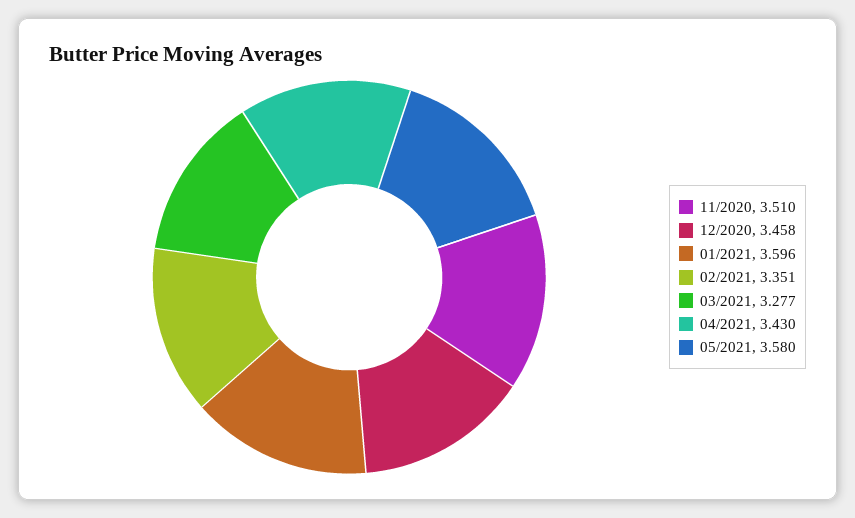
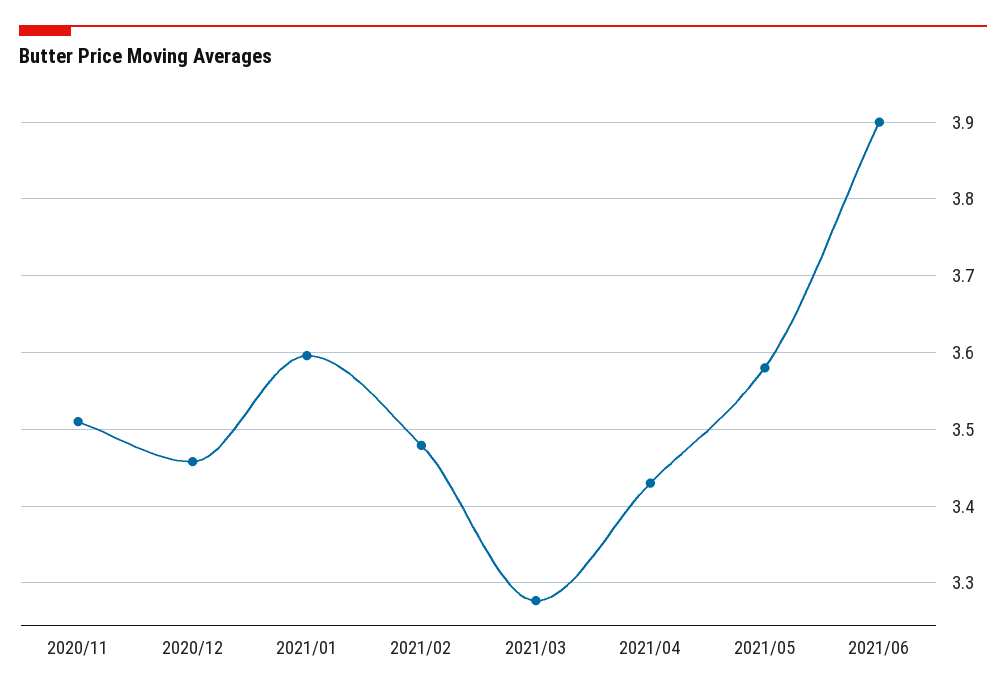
02/2021: 3.351 -> 3.48
2021/06: none -> 3.9

